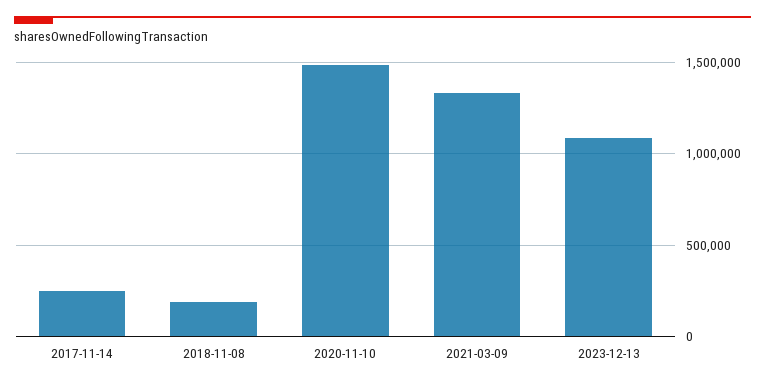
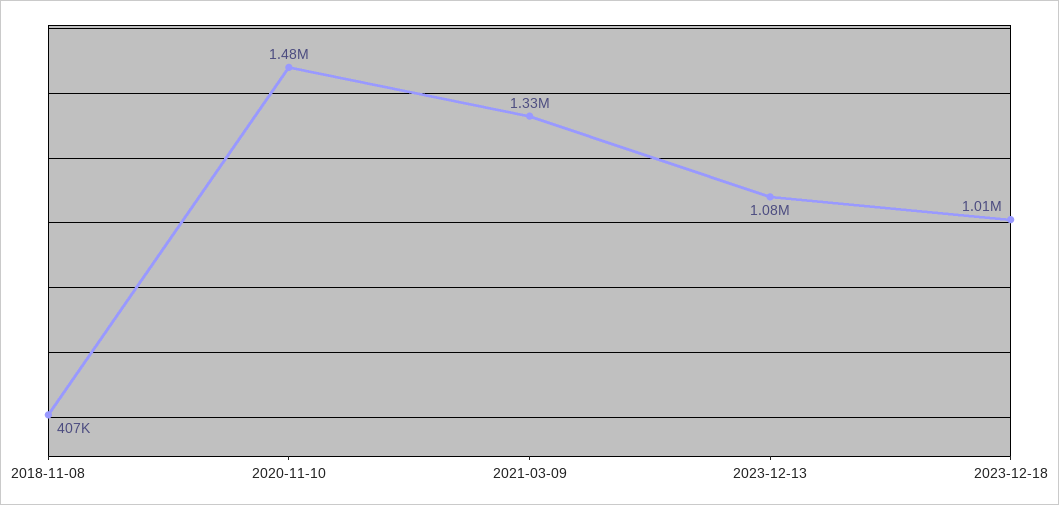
2017-11-14: 250000 -> none
2018-11-08: 200000 -> 407000
2023-12-18: none -> 1010000

